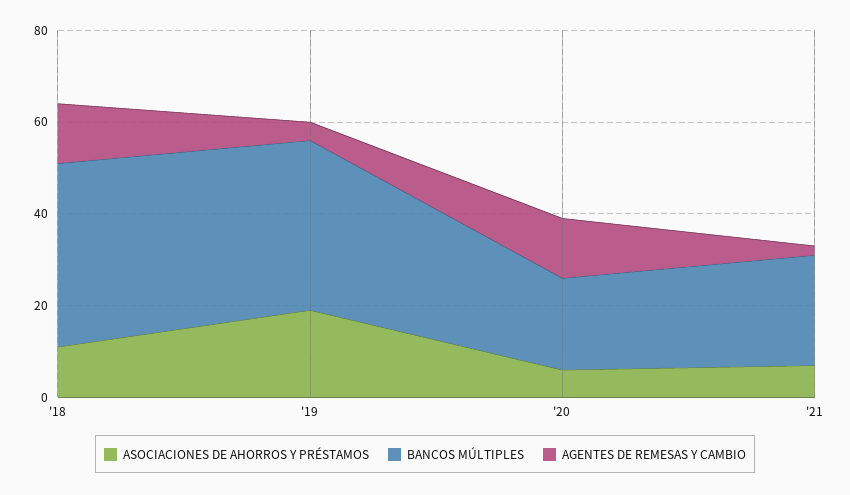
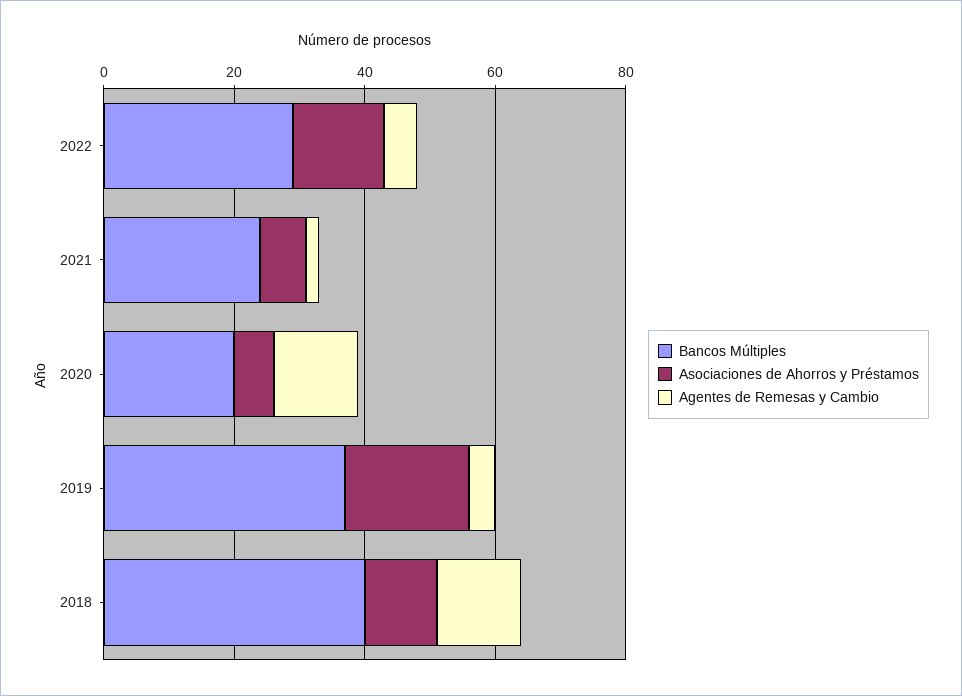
BANCOS MÚLTIPLES, 2022: none -> 30
ASOCIACIONES DE AHORROS Y PRÉSTAMOS, 2022: none -> 15
AGENTES DE REMESAS Y CAMBIO, 2022: none -> 5

